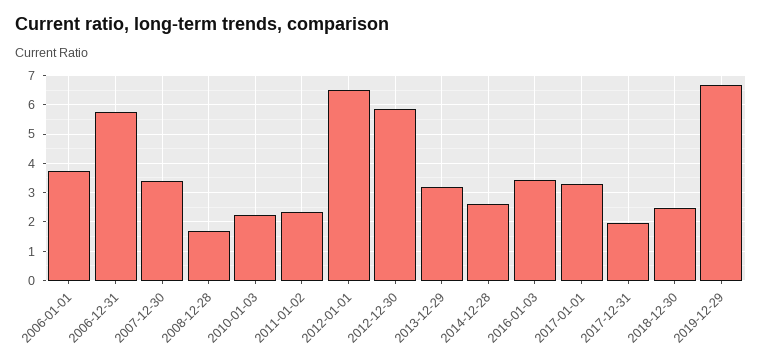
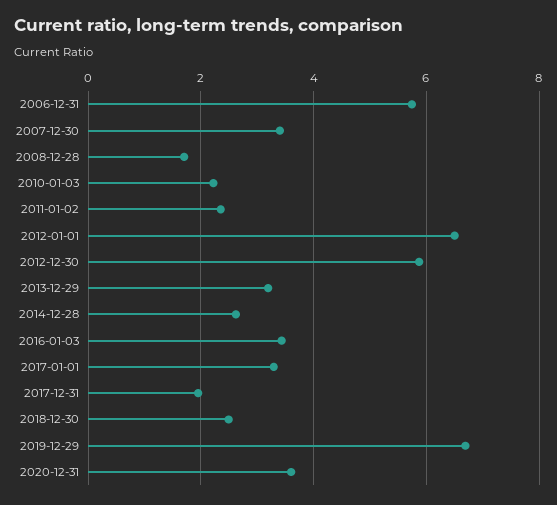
2006-01-01: 3.75 -> none
2020-12-31: none -> 3.6

